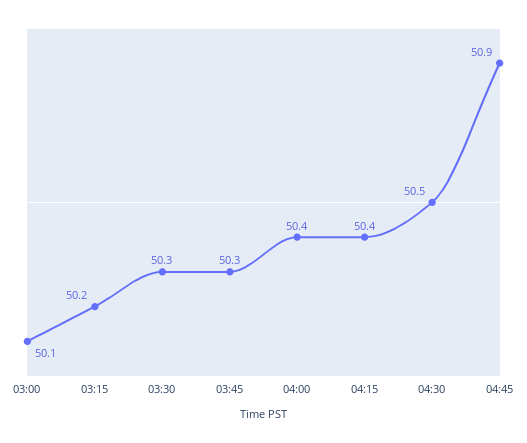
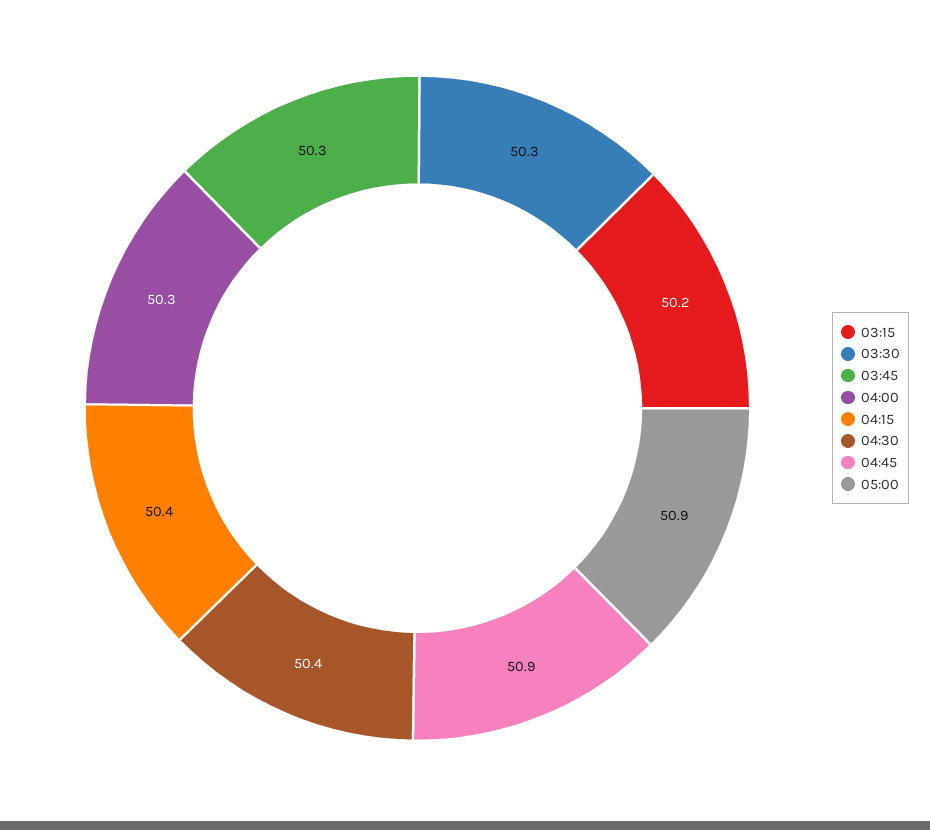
03:00: 50.1 -> none
04:00: 50.4 -> 50.3
04:30: 50.5 -> 50.4
05:00: none -> 50.9

